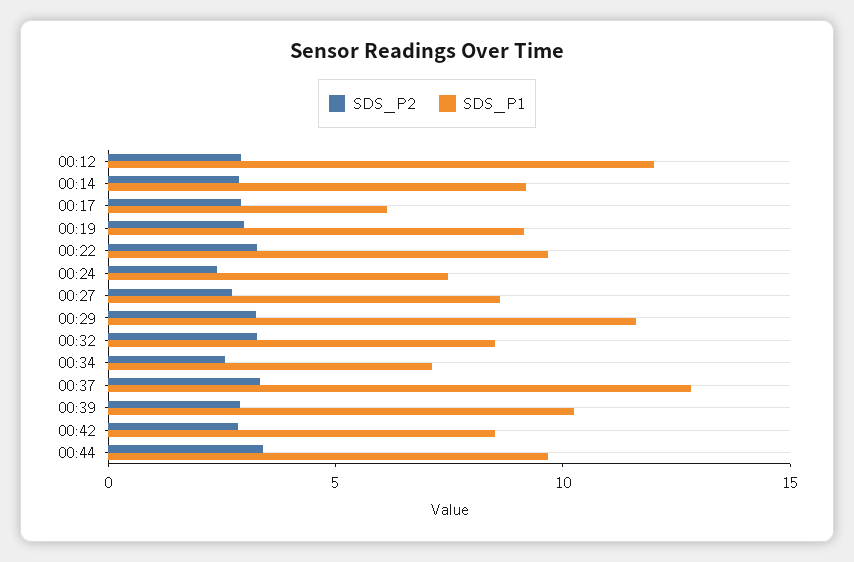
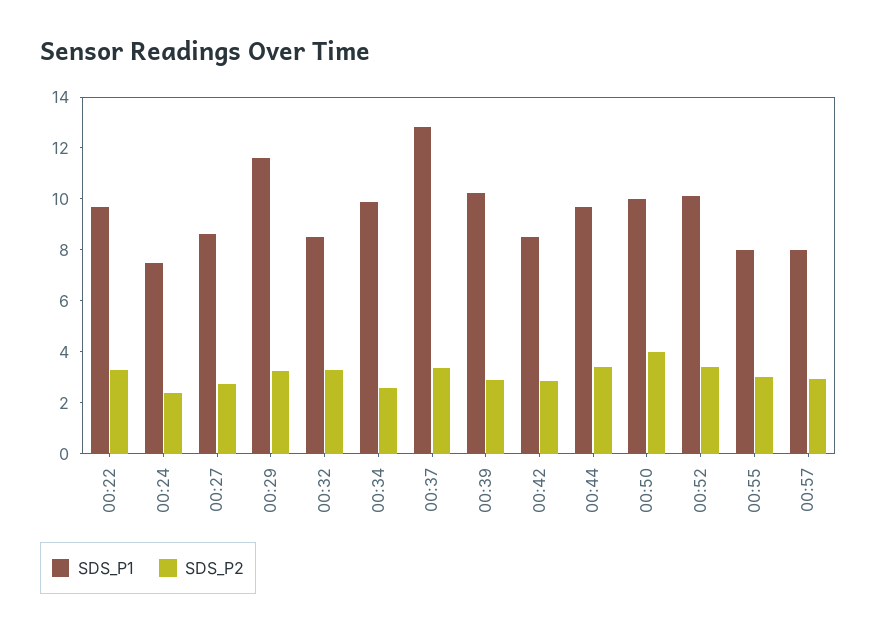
SDS_P2, 00:12: 3 -> none
SDS_P1, 00:12: 12 -> none
SDS_P2, 00:14: 3 -> none
SDS_P1, 00:14: 9 -> none
SDS_P2, 00:17: 3 -> none
SDS_P1, 00:17: 6 -> none
SDS_P2, 00:19: 3 -> none
SDS_P1, 00:19: 9 -> none
SDS_P1, 00:34: 7 -> 10
SDS_P1, 00:50: none -> 10
SDS_P2, 00:50: none -> 4
SDS_P1, 00:52: none -> 10
SDS_P2, 00:52: none -> 3.5
SDS_P1, 00:55: none -> 8
SDS_P2, 00:55: none -> 3
SDS_P1, 00:57: none -> 8
SDS_P2, 00:57: none -> 3

